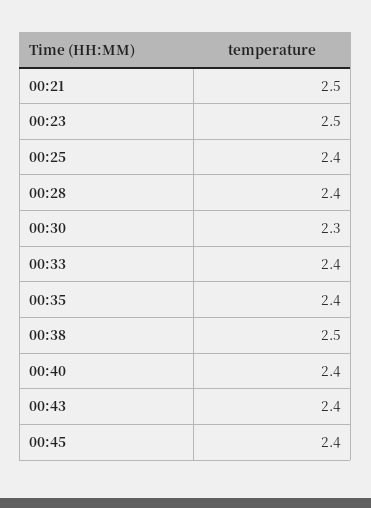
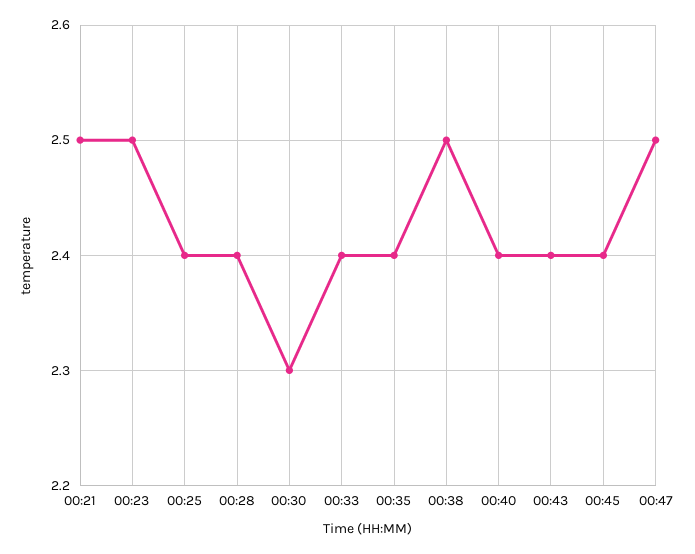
00:47: none -> 2.5

